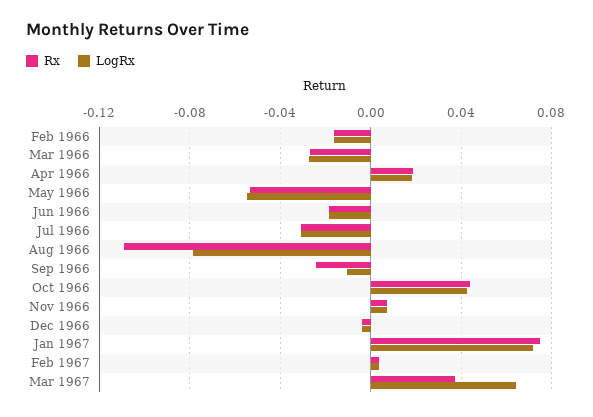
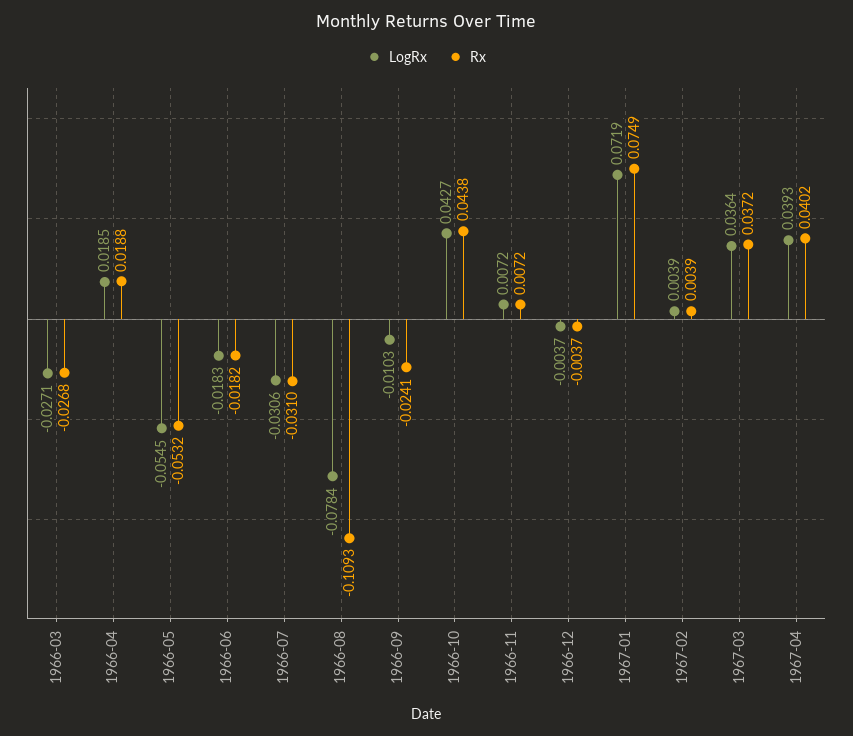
Rx, Feb 1966: -0.015 -> none
LogRx, Feb 1966: -0.015 -> none
LogRx, Mar 1967: 0.065 -> 0.0364
LogRx, 1967-04: none -> 0.0393
Rx, 1967-04: none -> 0.0402

